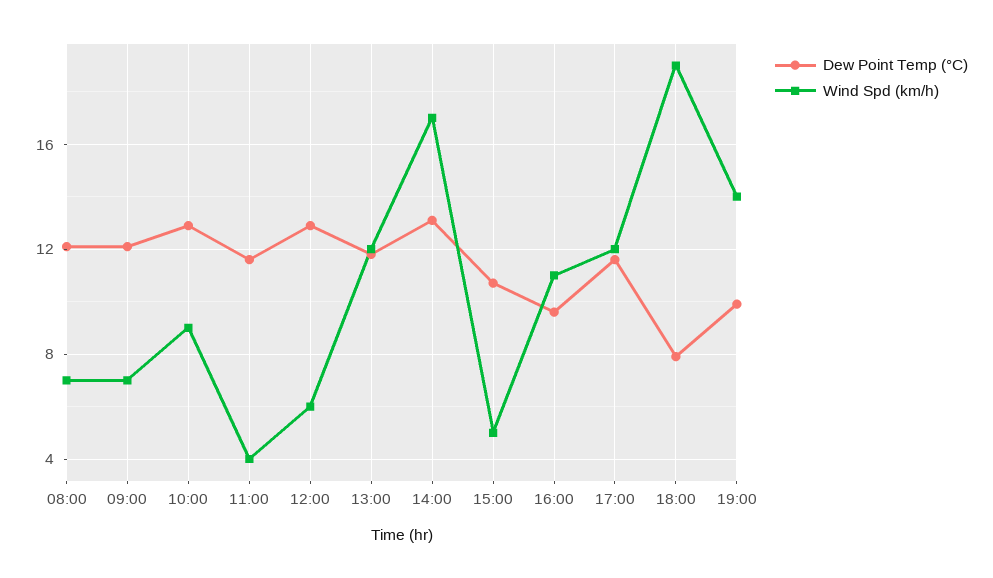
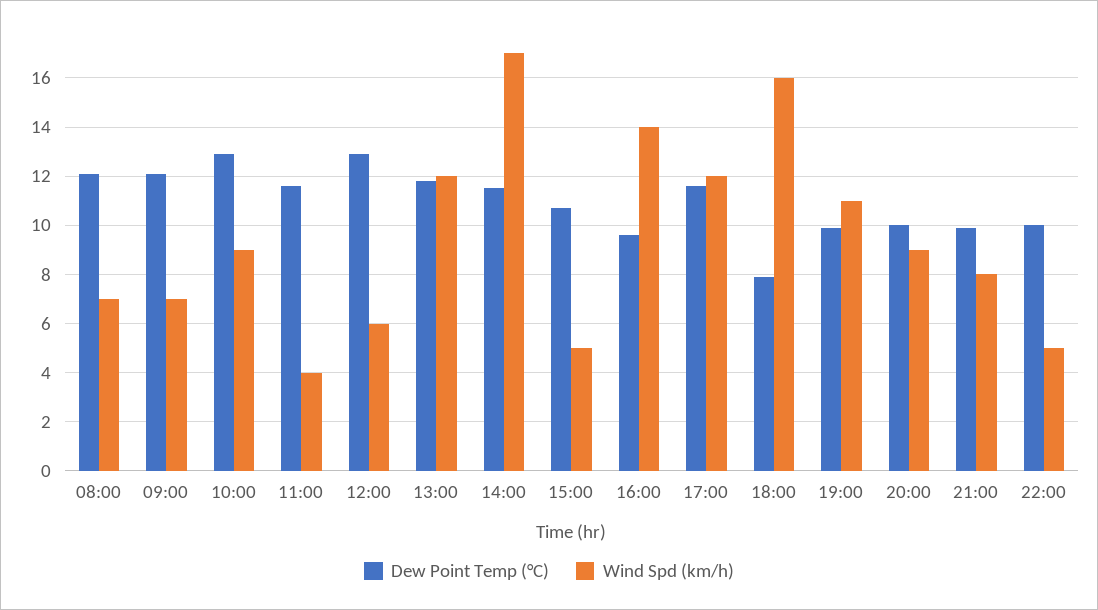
Dew Point Temp (°C), 14:00: 13 -> 11.5
Wind Spd (km/h), 16:00: 11 -> 14
Wind Spd (km/h), 18:00: 19 -> 16
Wind Spd (km/h), 19:00: 14 -> 11
Dew Point Temp (°C), 20:00: none -> 10
Wind Spd (km/h), 20:00: none -> 9
Dew Point Temp (°C), 21:00: none -> 10
Wind Spd (km/h), 21:00: none -> 8
Dew Point Temp (°C), 22:00: none -> 10
Wind Spd (km/h), 22:00: none -> 5

